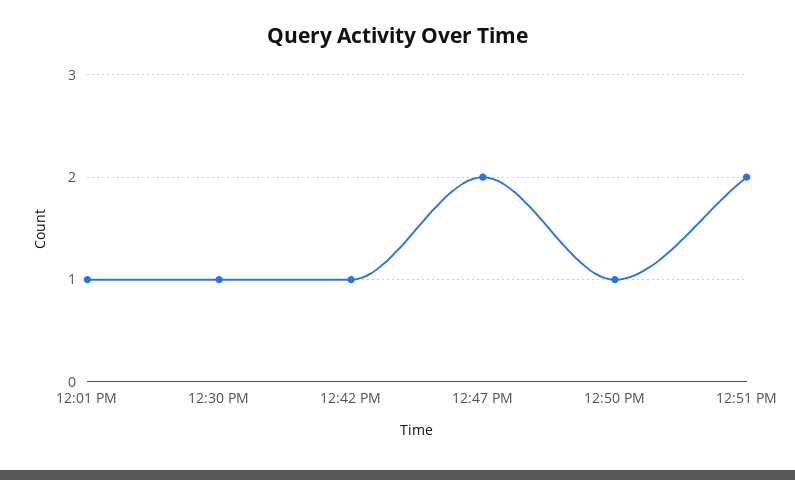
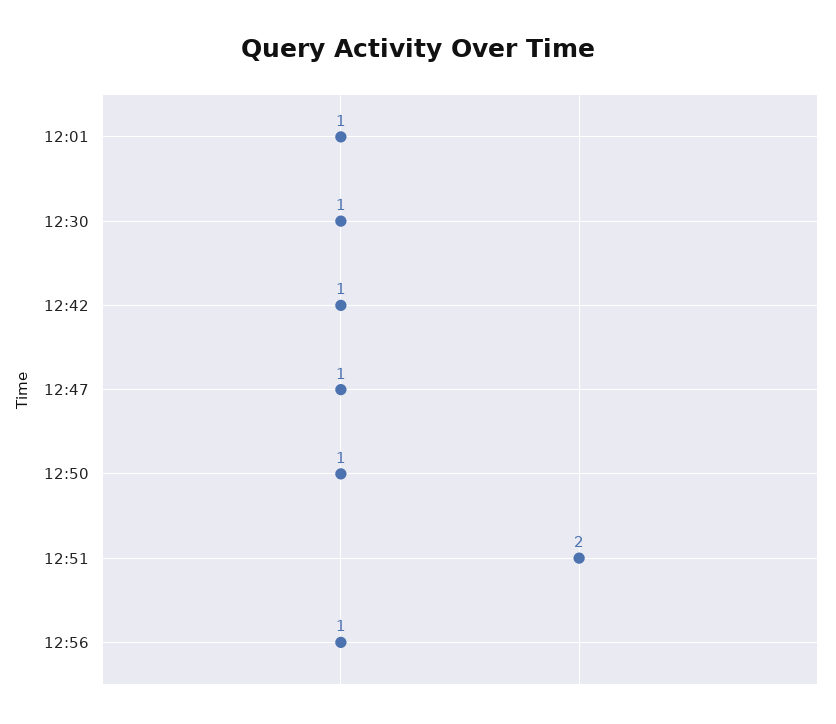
12:47 PM: 2 -> 1
12:56: none -> 1

